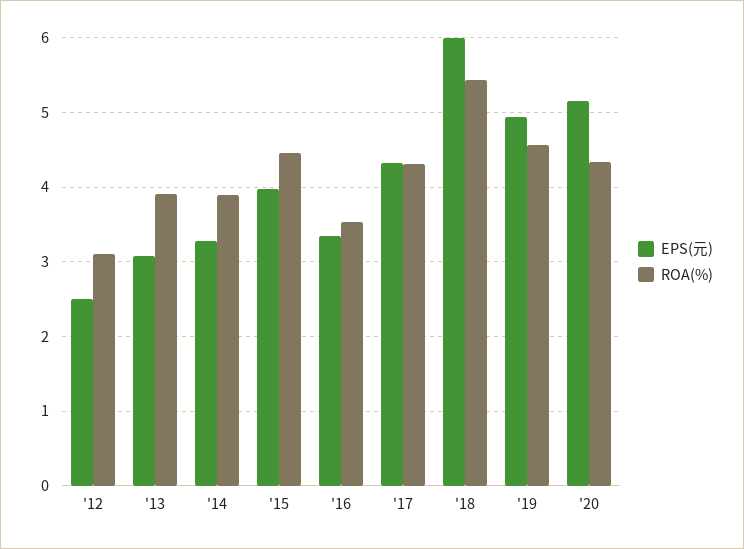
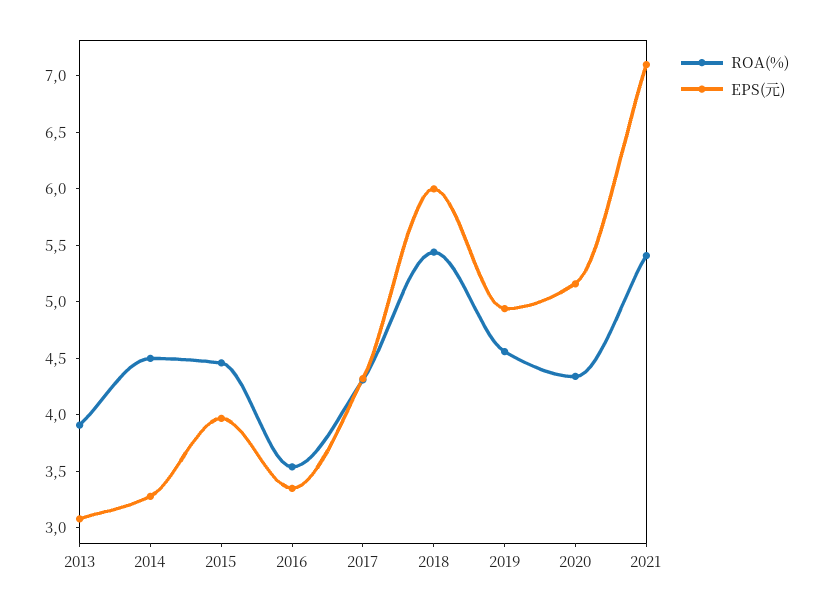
EPS(元), '12: 2.5 -> none
ROA(%), '12: 3.1 -> none
ROA(%), '14: 3.9 -> 4.5
ROA(%), 2021: none -> 5.4
EPS(元), 2021: none -> 7.1

